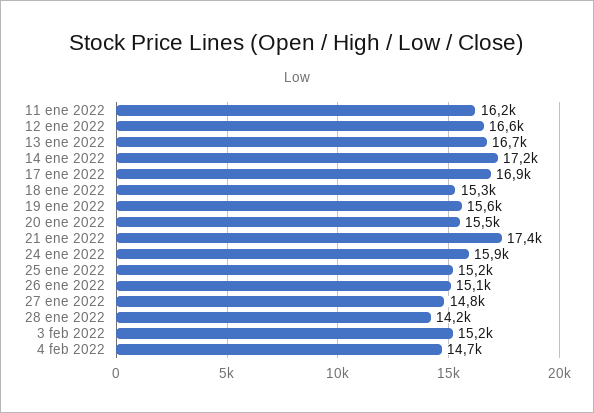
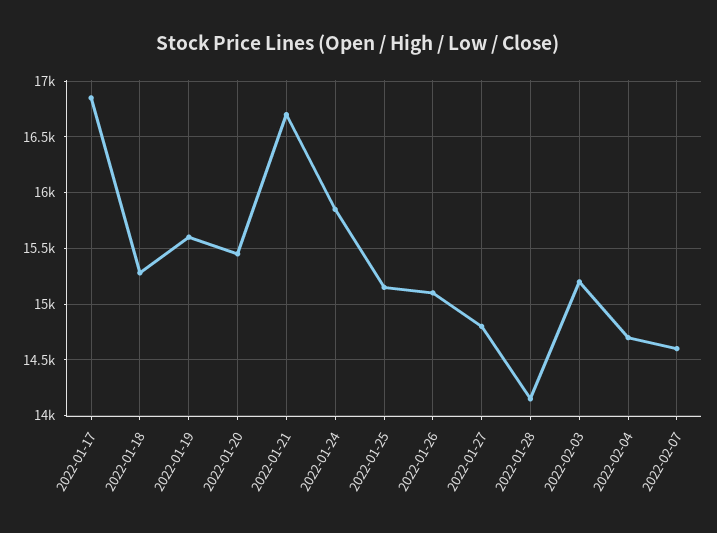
11 ene 2022: 16200 -> none
12 ene 2022: 16600 -> none
13 ene 2022: 16700 -> none
14 ene 2022: 17200 -> none
21 ene 2022: 17400 -> 16700
2022-02-07: none -> 14600

